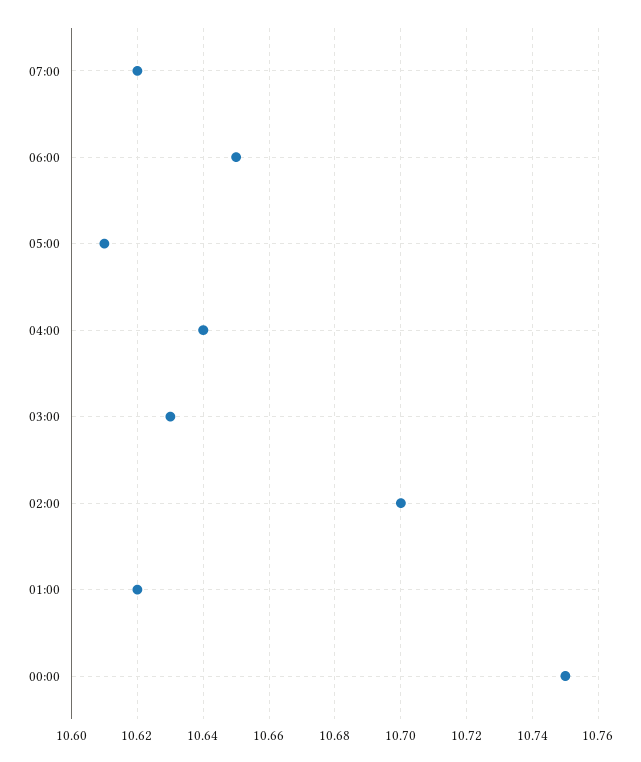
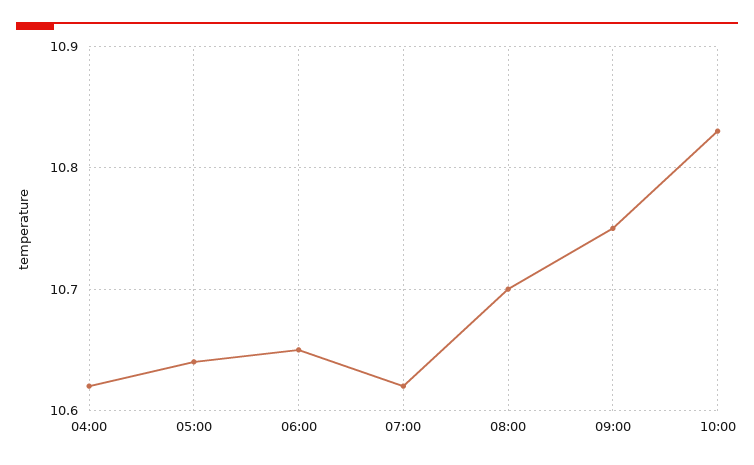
05:00: 10.61 -> 10.64
04:00: 10.64 -> 10.62
03:00: 10.63 -> none
02:00: 10.7 -> none
01:00: 10.62 -> none
00:00: 10.75 -> none
08:00: none -> 10.7
09:00: none -> 10.75
10:00: none -> 10.83

